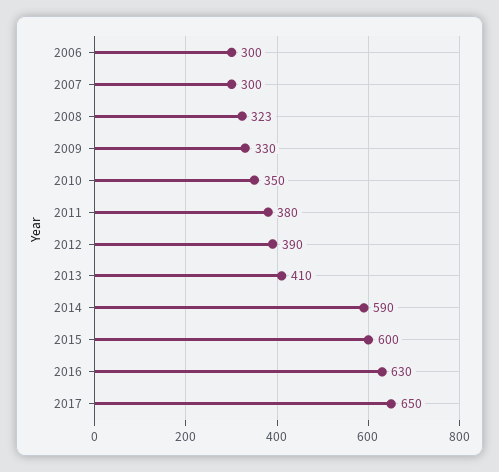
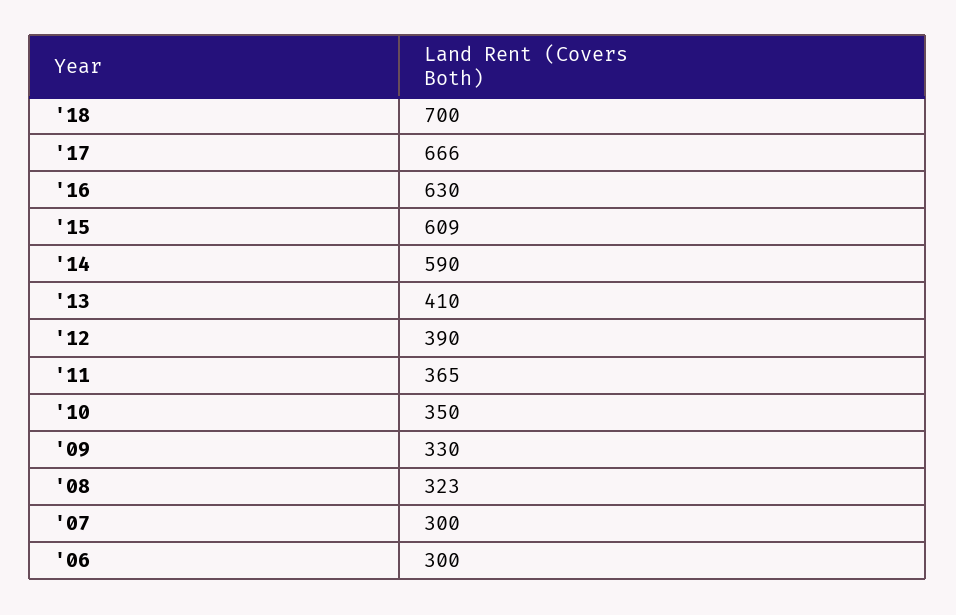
2011: 380 -> 365
2015: 600 -> 609
2017: 650 -> 666
'18: none -> 700

